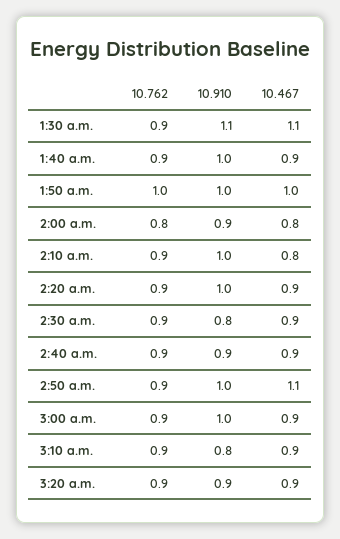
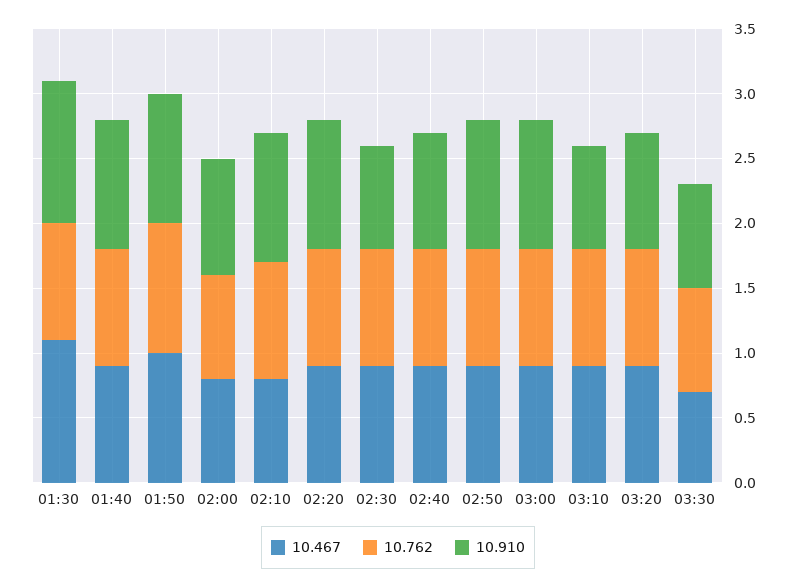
10.467, 2:50 a.m.: 1.1 -> 0.9
10.467, 03:30: none -> 0.7
10.762, 03:30: none -> 0.8
10.910, 03:30: none -> 0.8

